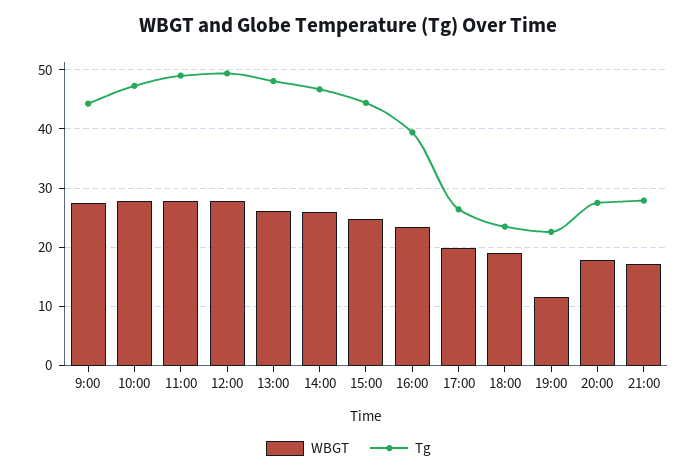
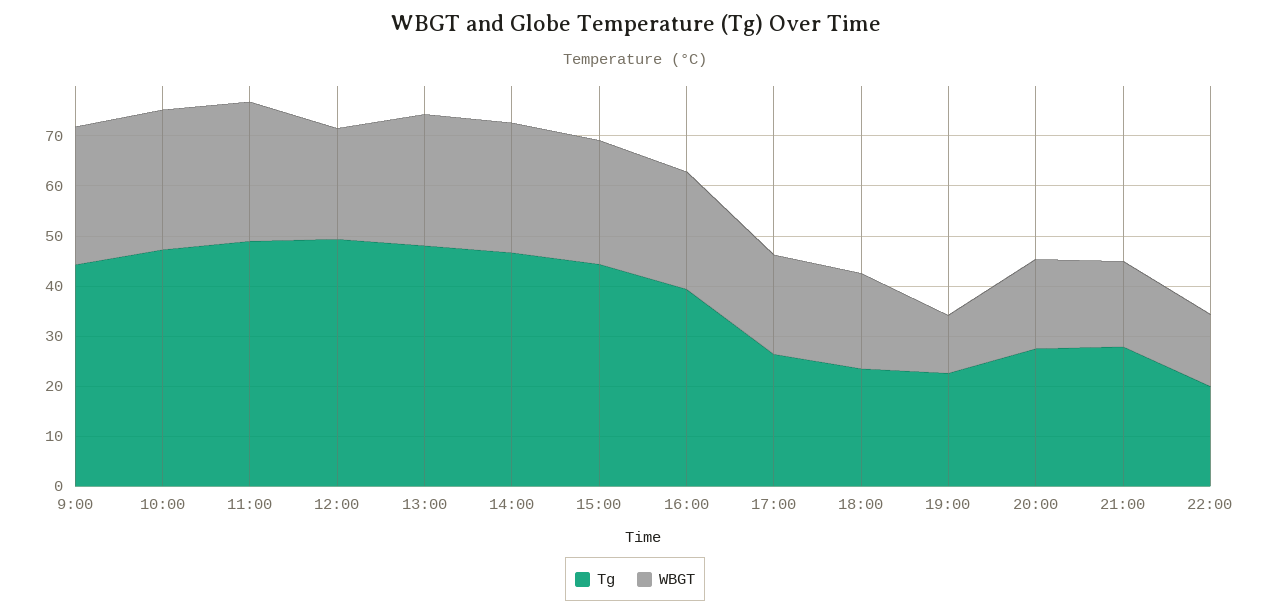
WBGT, 12:00: 28 -> 22
Tg, 22:00: none -> 20
WBGT, 22:00: none -> 14

